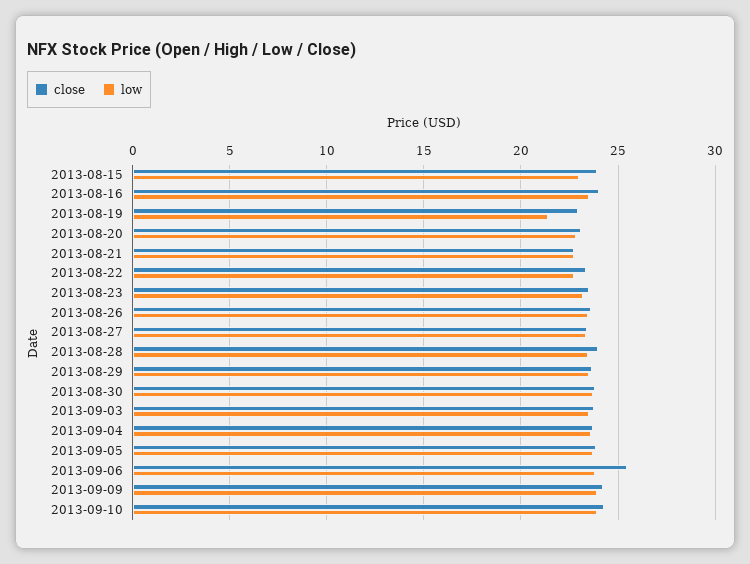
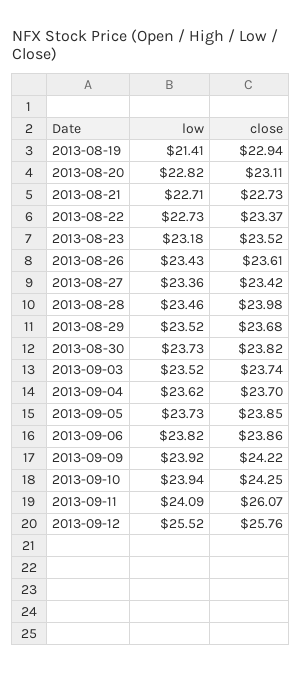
close, 2013-08-15: 24 -> none
low, 2013-08-15: 23 -> none
close, 2013-08-16: 24 -> none
low, 2013-08-16: 23.5 -> none
close, 2013-09-06: 25.5 -> 23.86
low, 2013-09-11: none -> 24.09
close, 2013-09-11: none -> 26.07
low, 2013-09-12: none -> 25.52
close, 2013-09-12: none -> 25.76

